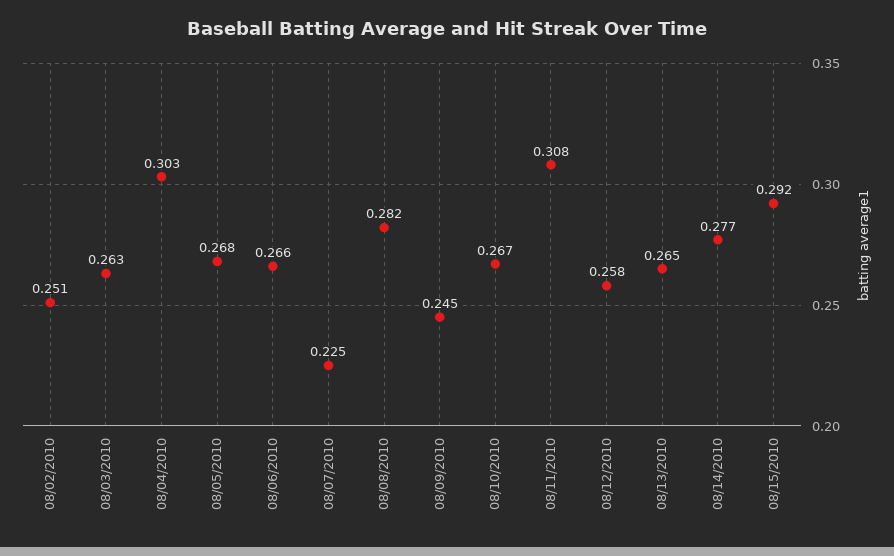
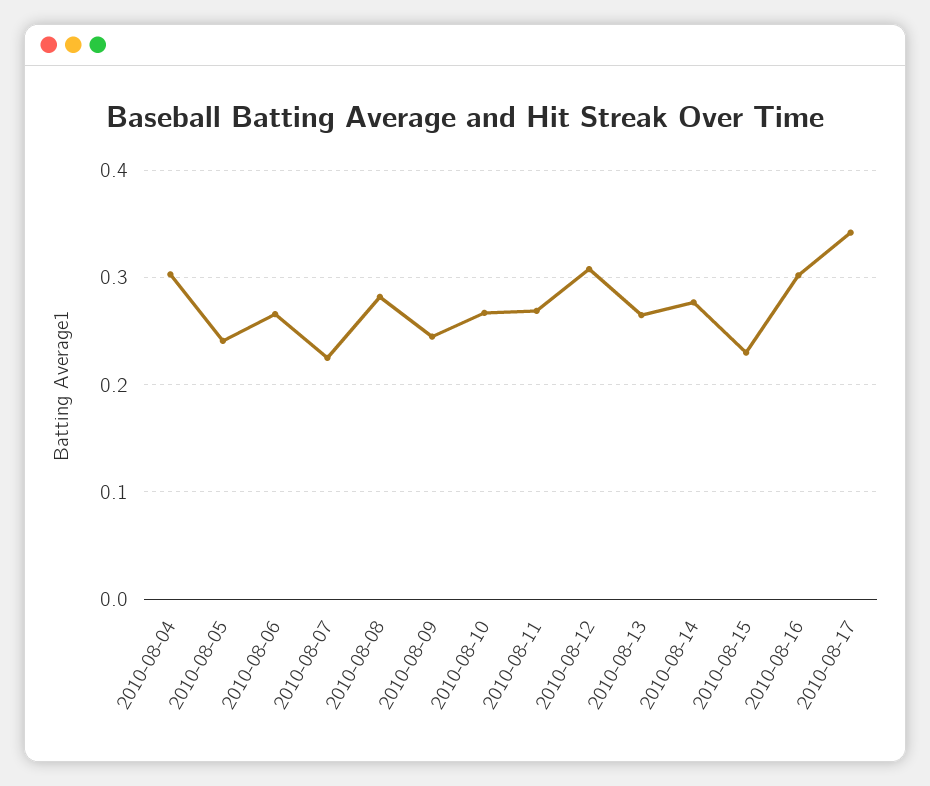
08/02/2010: 0.251 -> none
08/03/2010: 0.263 -> none
08/05/2010: 0.268 -> 0.24
08/11/2010: 0.308 -> 0.27
08/12/2010: 0.258 -> 0.31
08/15/2010: 0.292 -> 0.23
2010-08-16: none -> 0.3
2010-08-17: none -> 0.34

